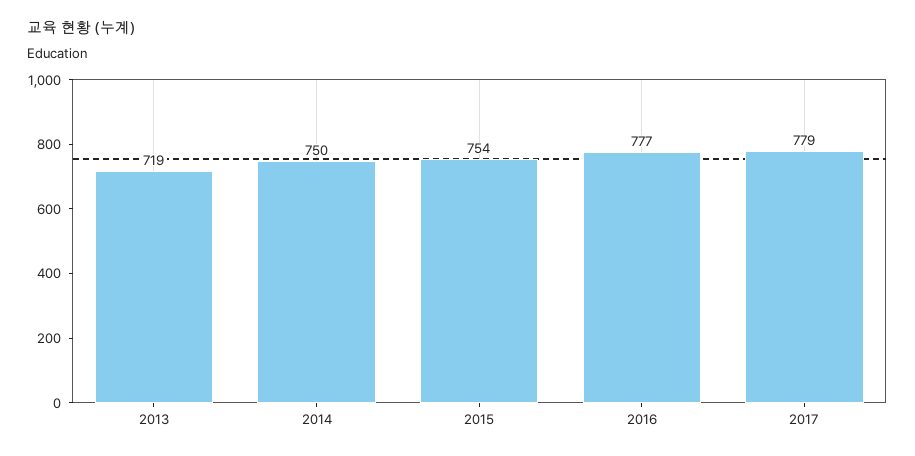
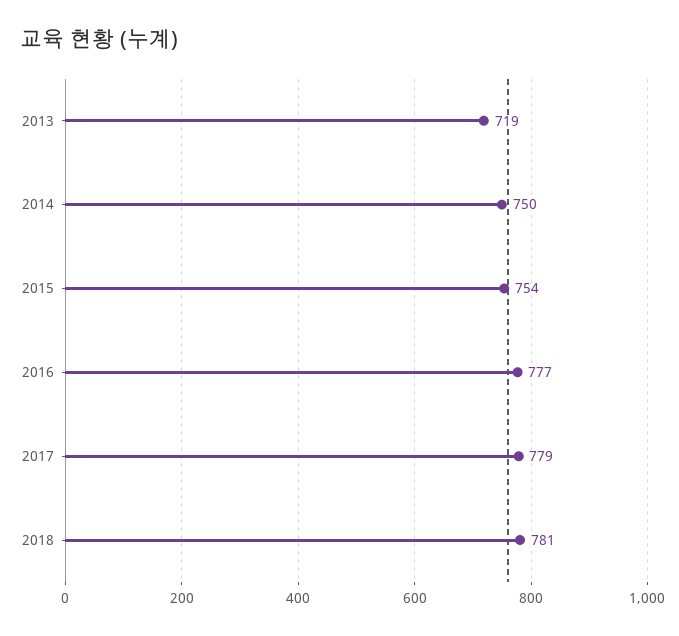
2018: none -> 781

